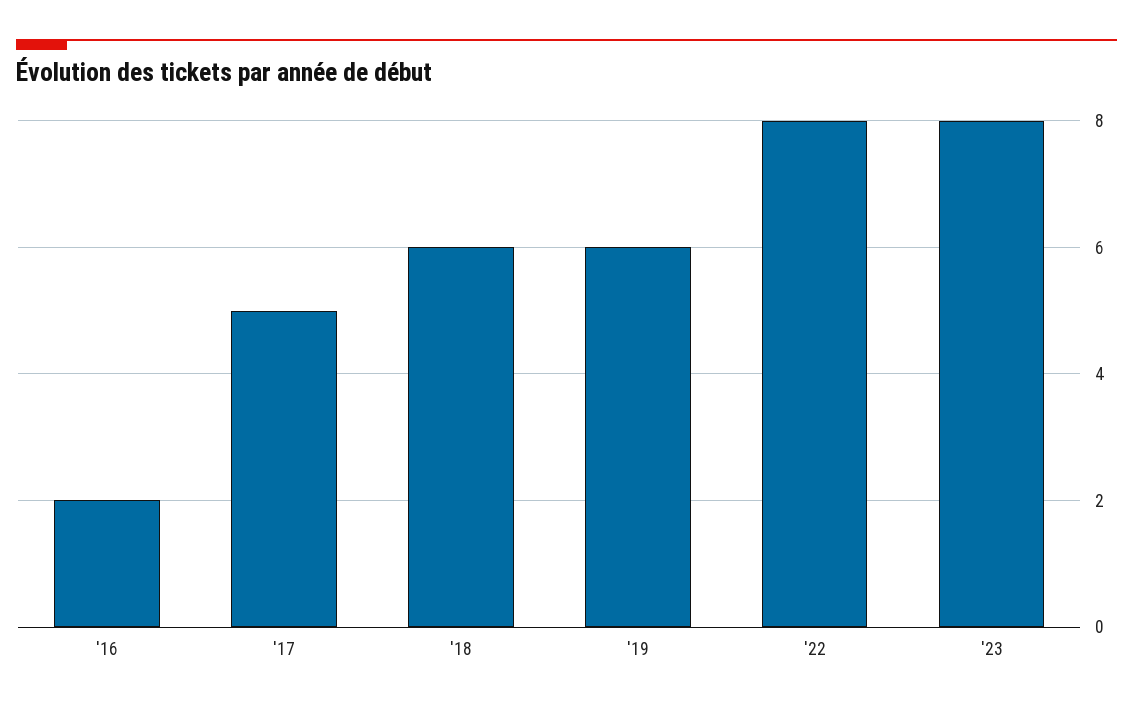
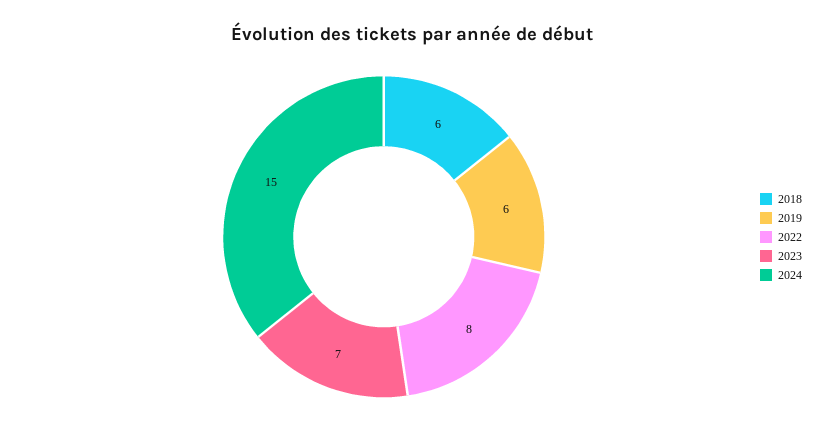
'16: 2 -> none
'17: 5 -> none
'23: 8 -> 7
2024: none -> 15

